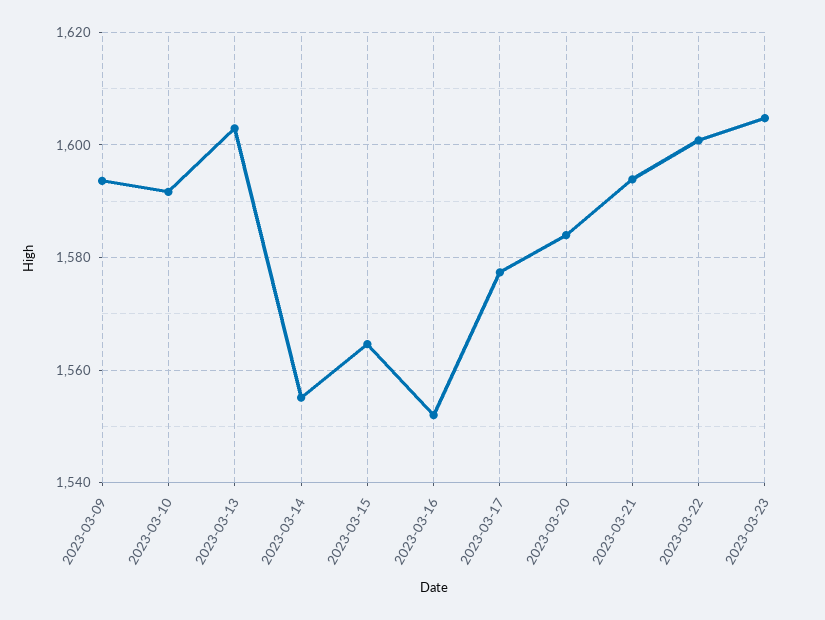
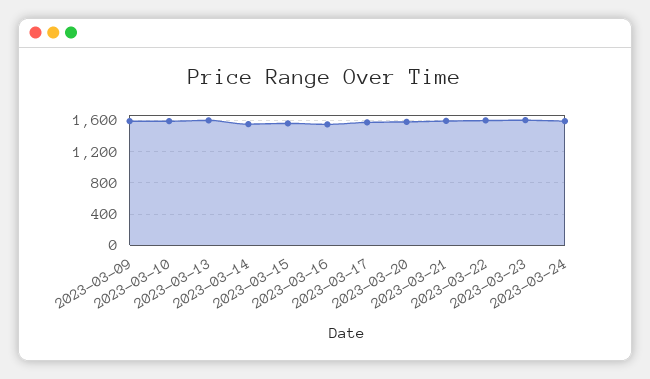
2023-03-24: none -> 1600

